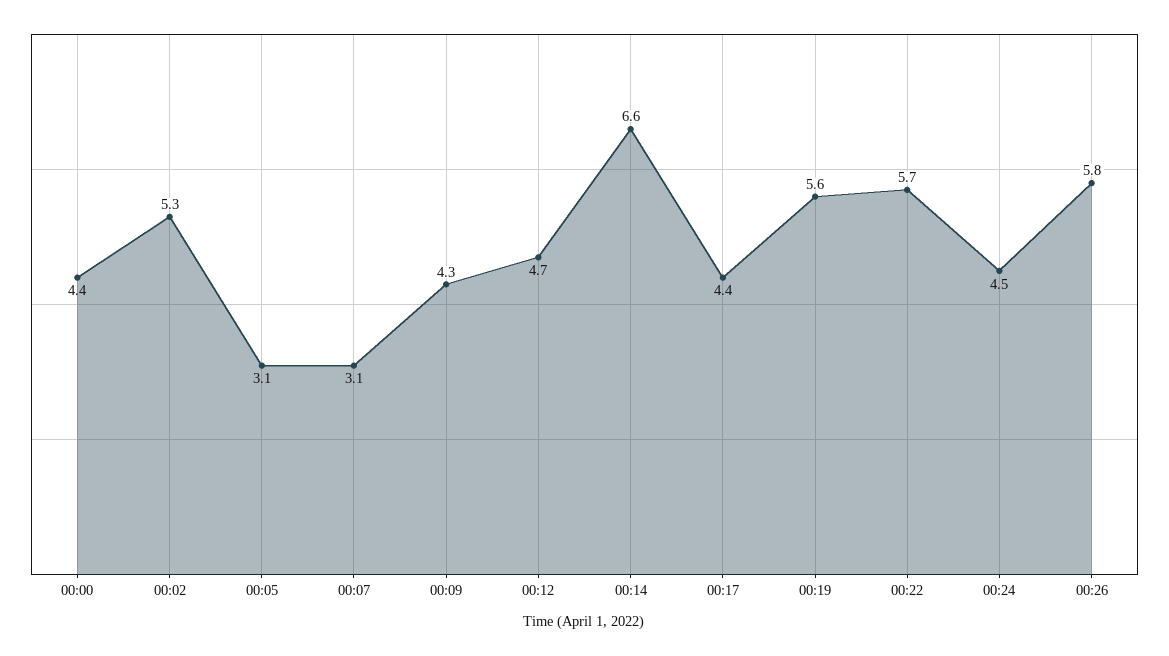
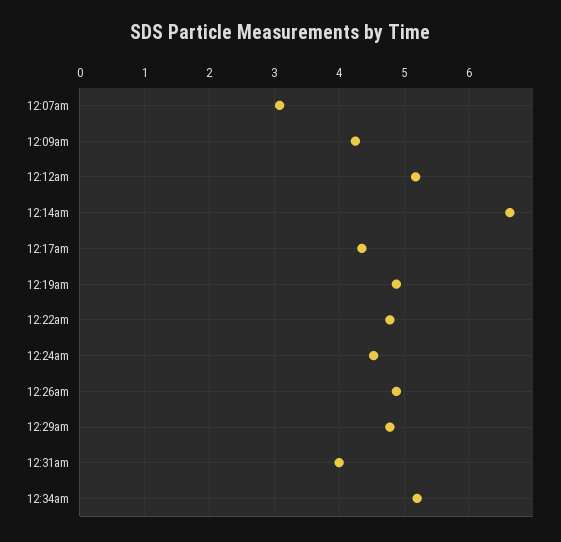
00:00: 4.4 -> none
00:02: 5.3 -> none
00:05: 3.1 -> none
00:12: 4.7 -> 5.2
00:19: 5.6 -> 4.9
00:22: 5.7 -> 4.8
00:26: 5.8 -> 4.9
12:29am: none -> 4.8
12:31am: none -> 4
12:34am: none -> 5.2

